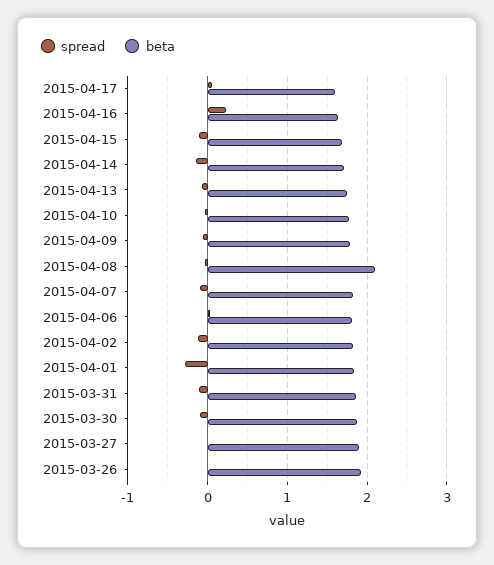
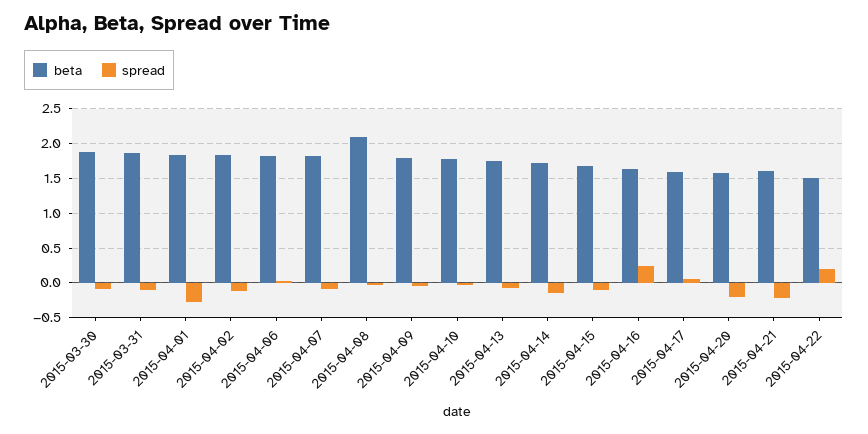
spread, 2015-03-27: 0 -> none
beta, 2015-03-27: 1.9 -> none
spread, 2015-03-26: 0 -> none
beta, 2015-03-26: 1.9 -> none
beta, 2015-04-20: none -> 1.6
spread, 2015-04-20: none -> -0.2
beta, 2015-04-21: none -> 1.6
spread, 2015-04-21: none -> -0.2
beta, 2015-04-22: none -> 1.5
spread, 2015-04-22: none -> 0.2

